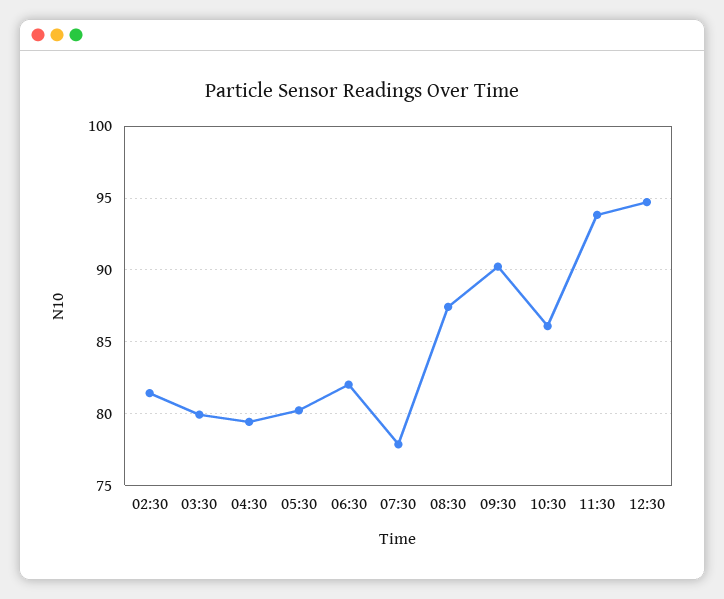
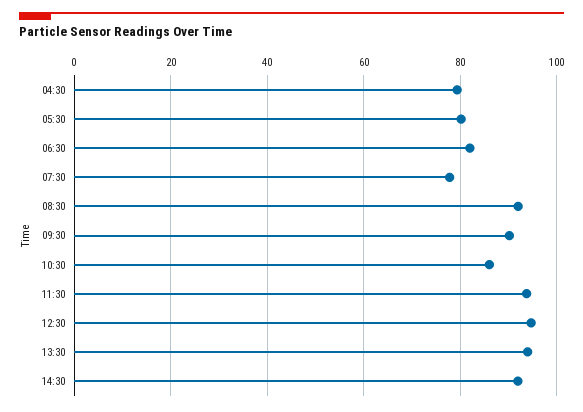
02:30: 81.5 -> none
03:30: 80 -> none
08:30: 87.5 -> 92
13:30: none -> 94
14:30: none -> 92

